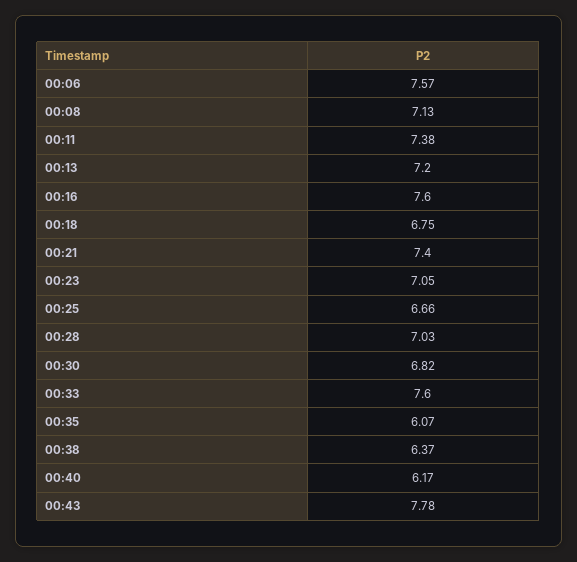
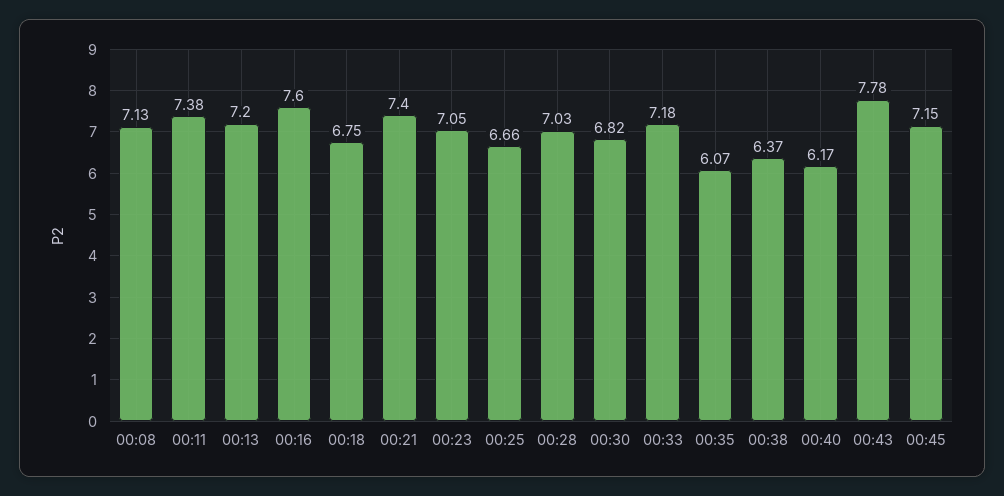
00:06: 7.57 -> none
00:33: 7.6 -> 7.18
00:45: none -> 7.15

